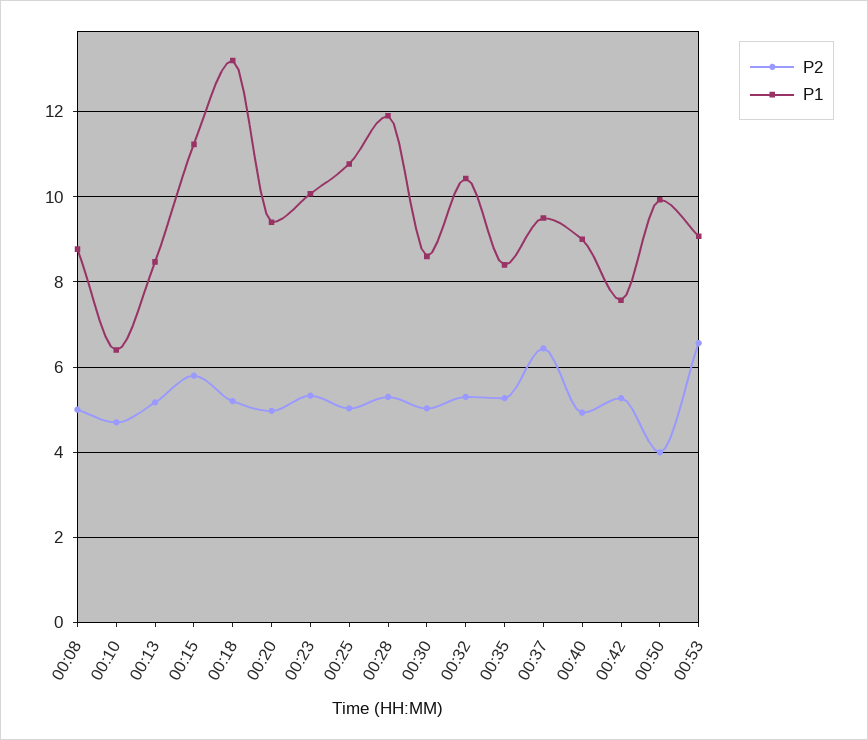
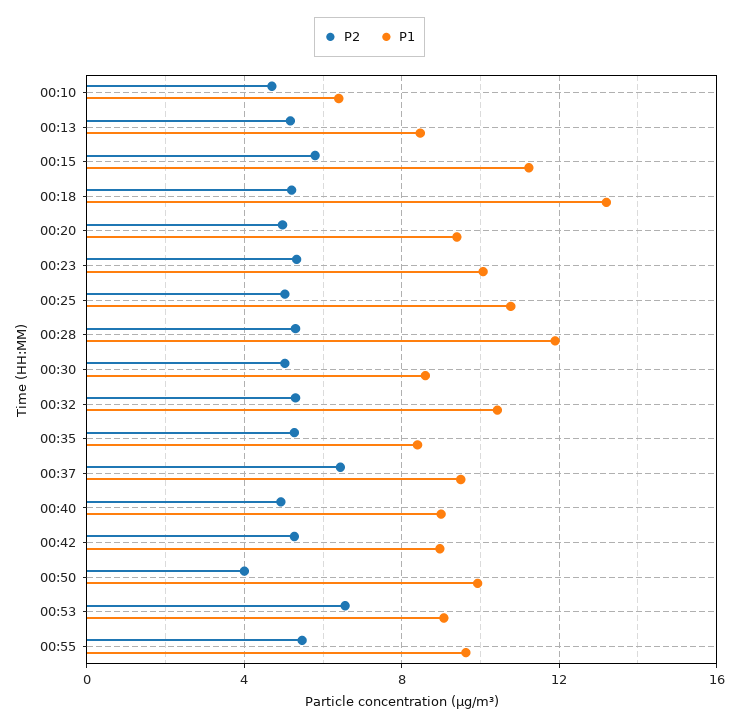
P2, 00:08: 5 -> none
P1, 00:08: 8.8 -> none
P1, 00:42: 7.6 -> 9
P2, 00:55: none -> 5.5
P1, 00:55: none -> 9.5

